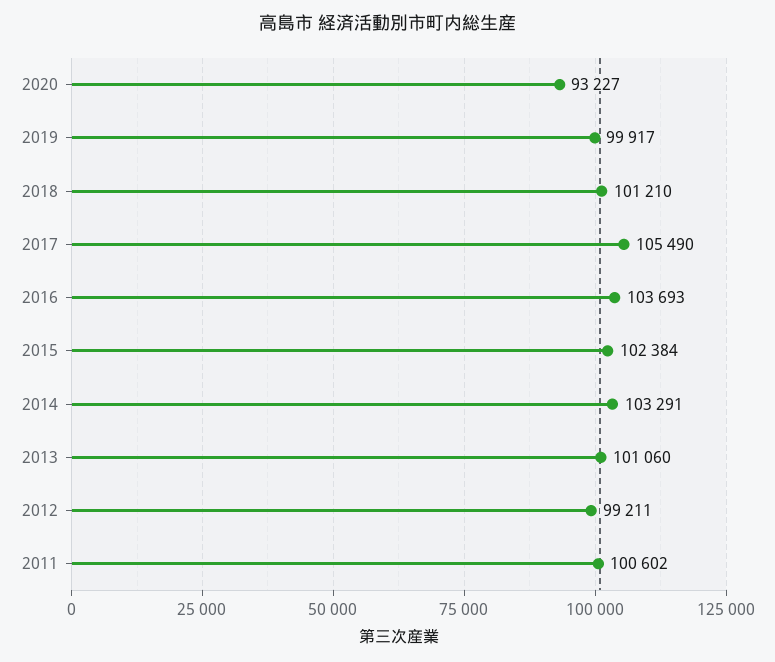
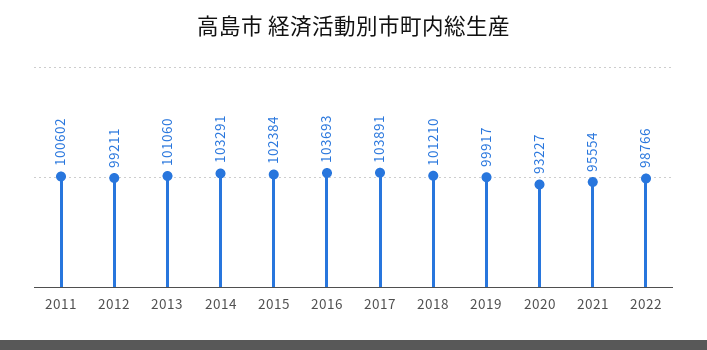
2017: 105490 -> 103891
2021: none -> 95554
2022: none -> 98766

